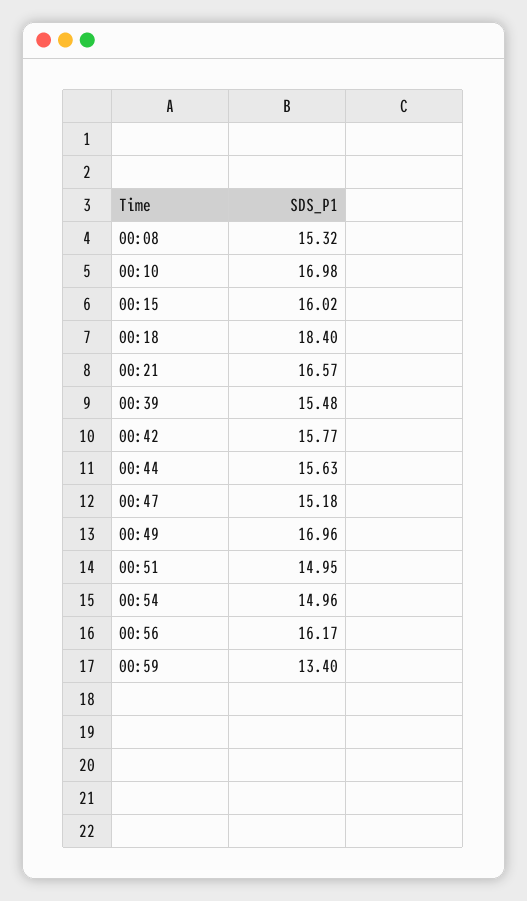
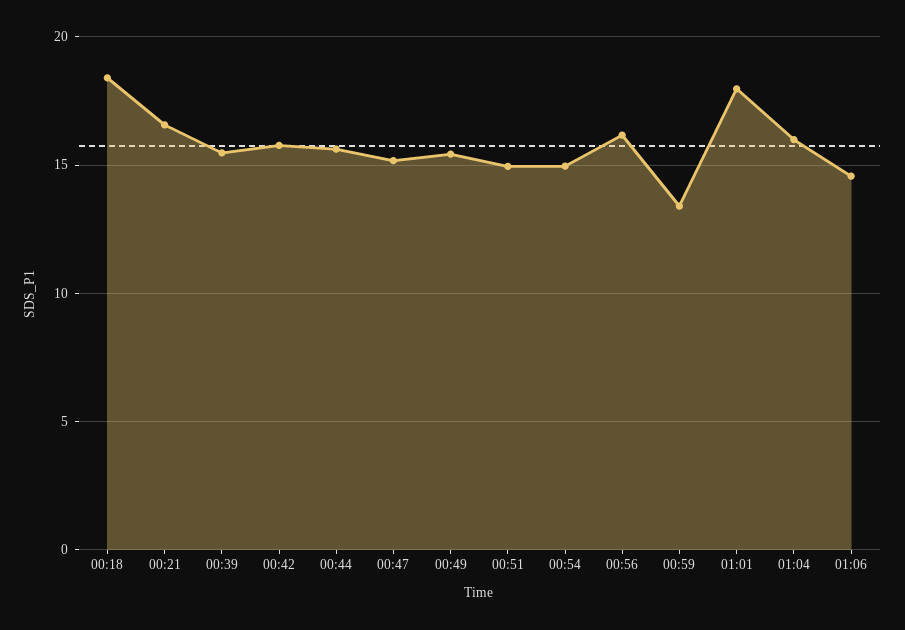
00:08: 15.32 -> none
00:10: 16.98 -> none
00:15: 16.02 -> none
00:49: 16.96 -> 15.5
01:01: none -> 18
01:04: none -> 16
01:06: none -> 14.5

